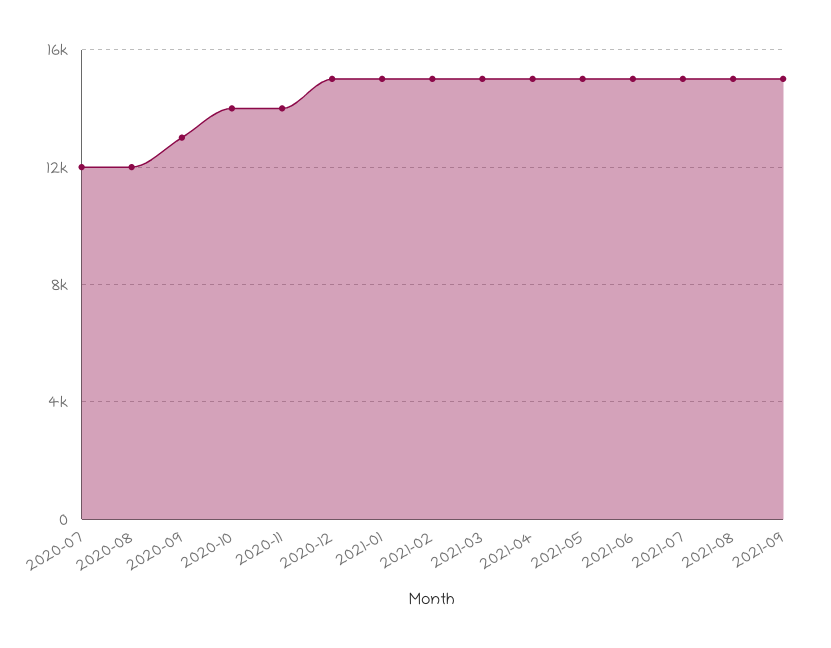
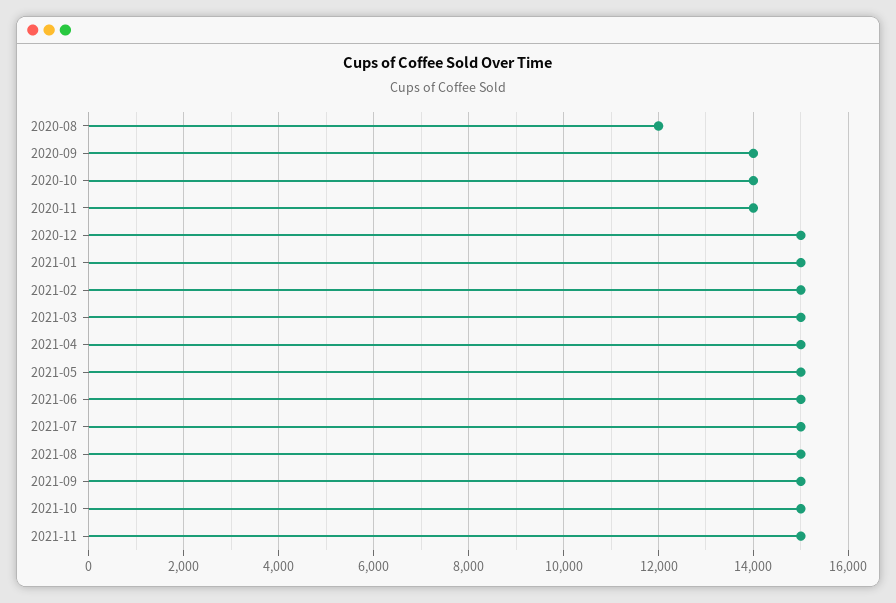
2020-07: 12000 -> none
2020-09: 13000 -> 14000
2021-10: none -> 15000
2021-11: none -> 15000

